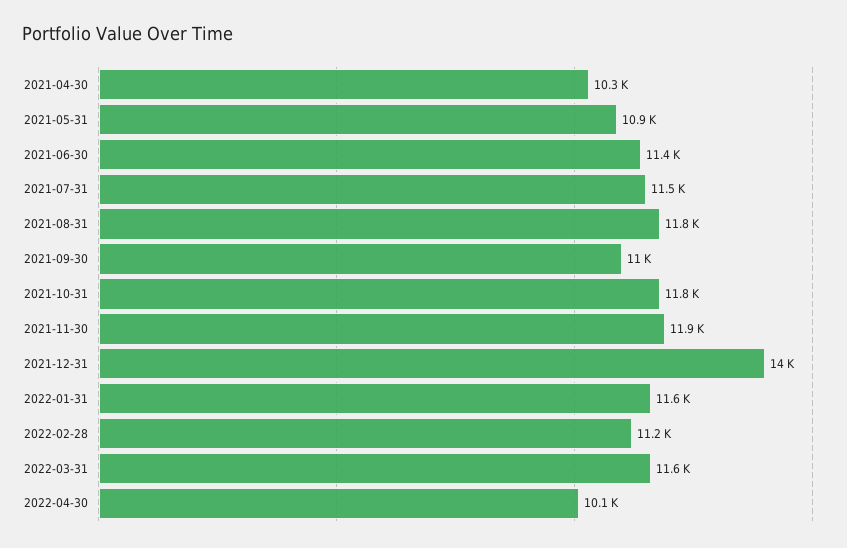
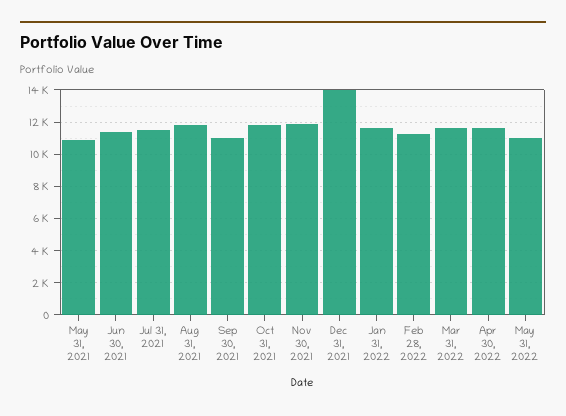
2021-04-30: 10300 -> none
2022-04-30: 10100 -> 11500
May 31, 2022: none -> 11000

